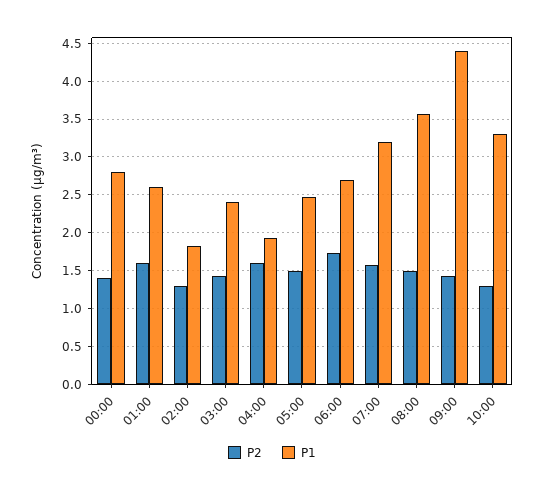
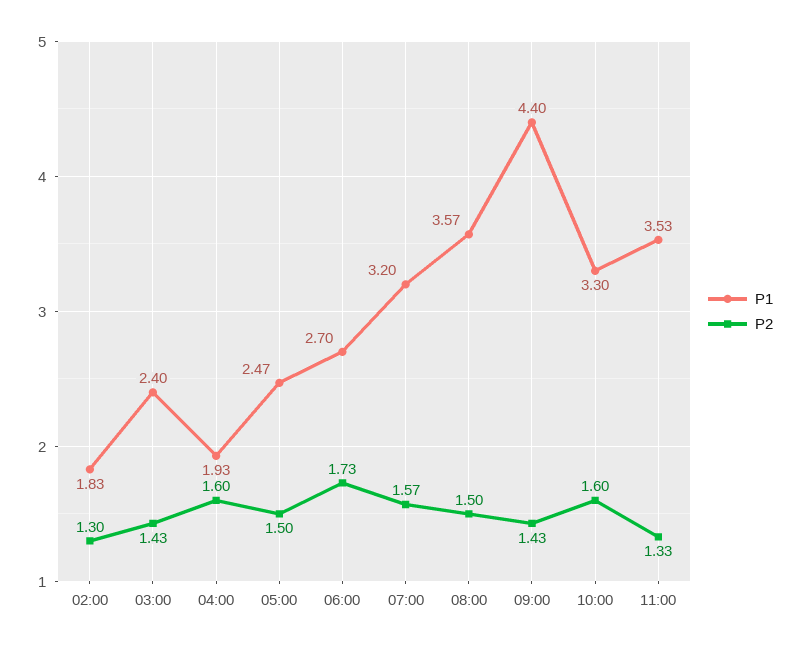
P2, 00:00: 1.4 -> none
P1, 00:00: 2.8 -> none
P2, 01:00: 1.6 -> none
P1, 01:00: 2.6 -> none
P2, 10:00: 1.3 -> 1.6
P1, 11:00: none -> 3.53
P2, 11:00: none -> 1.33

